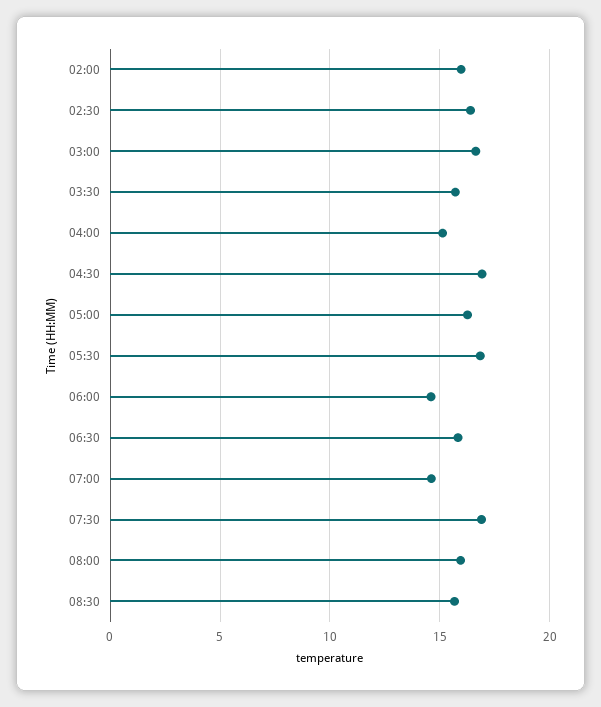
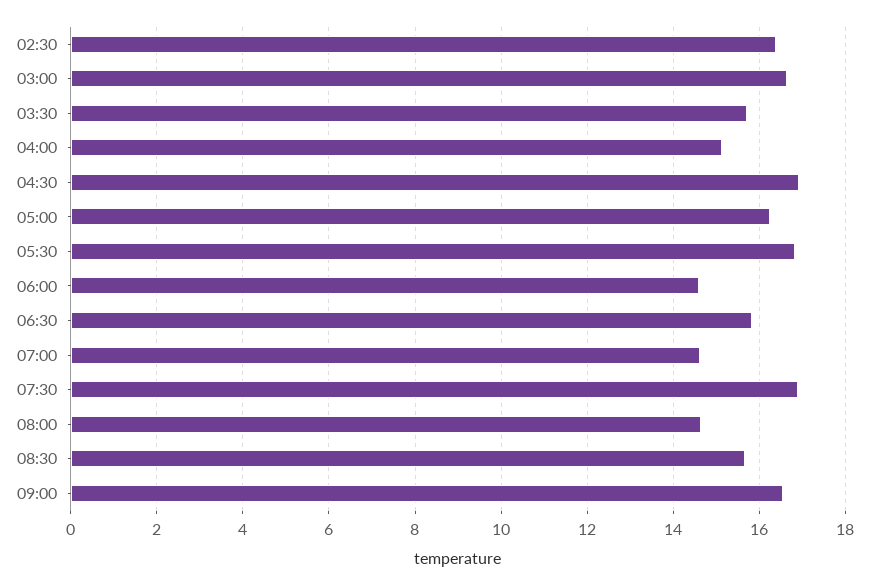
02:00: 16 -> none
08:00: 16 -> 14.6
09:00: none -> 16.6

